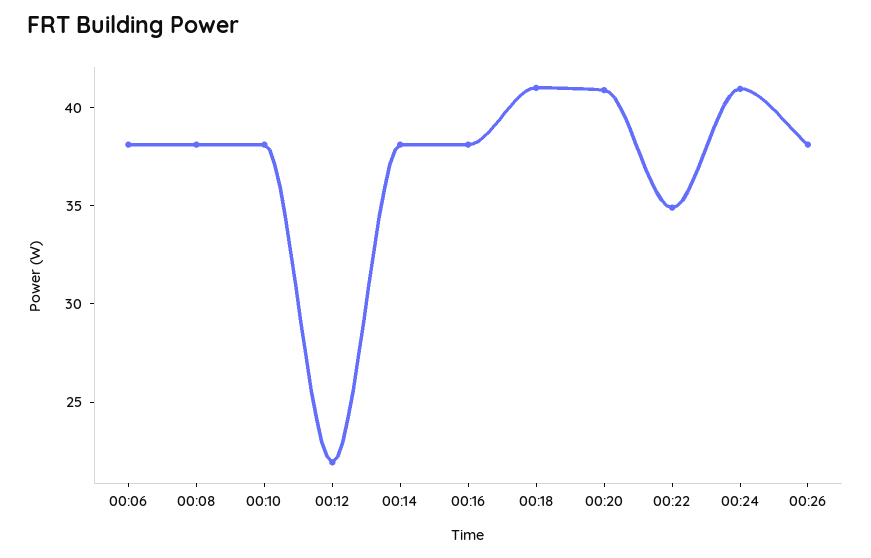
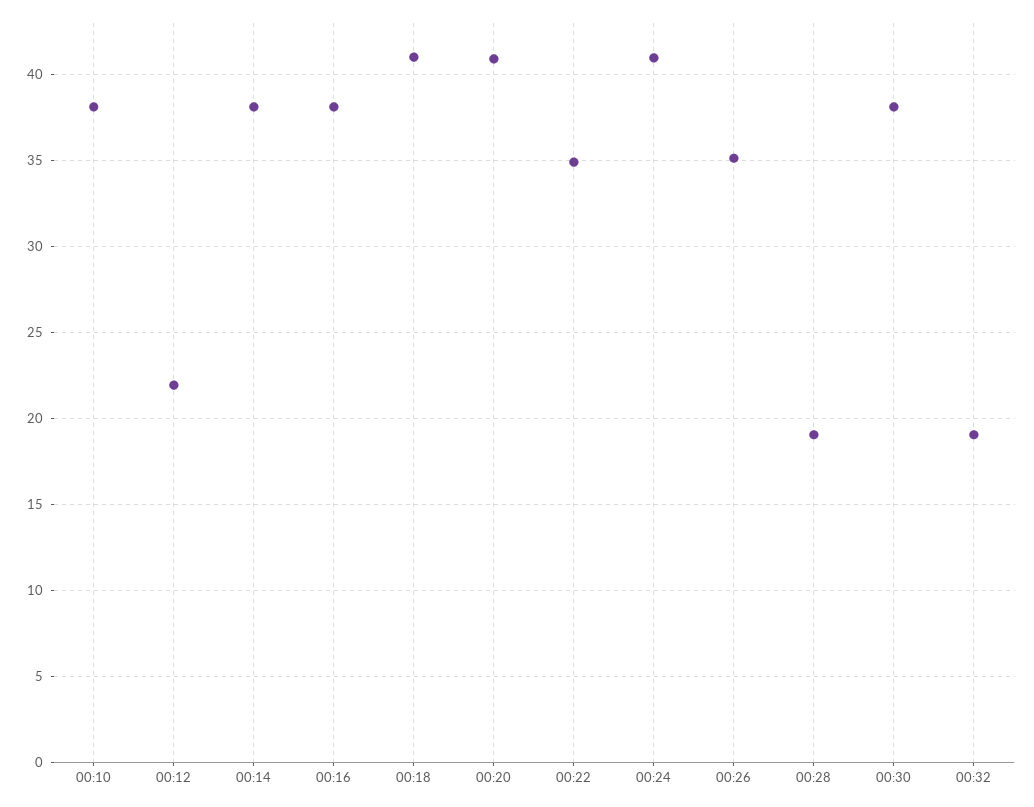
00:06: 38 -> none
00:08: 38 -> none
00:26: 38 -> 35
00:28: none -> 19
00:30: none -> 38
00:32: none -> 19

